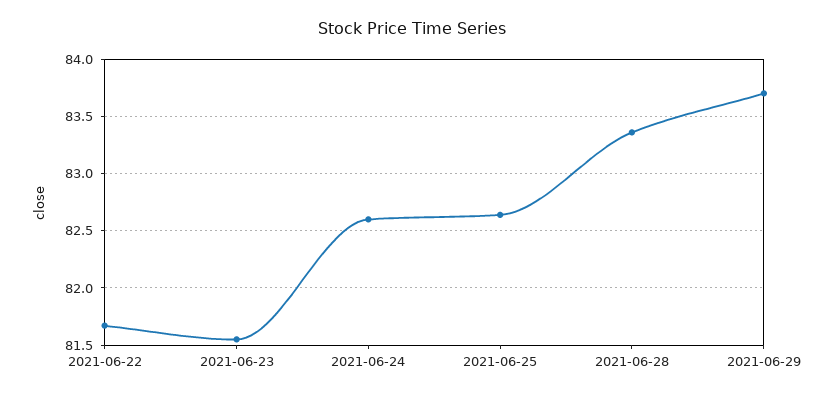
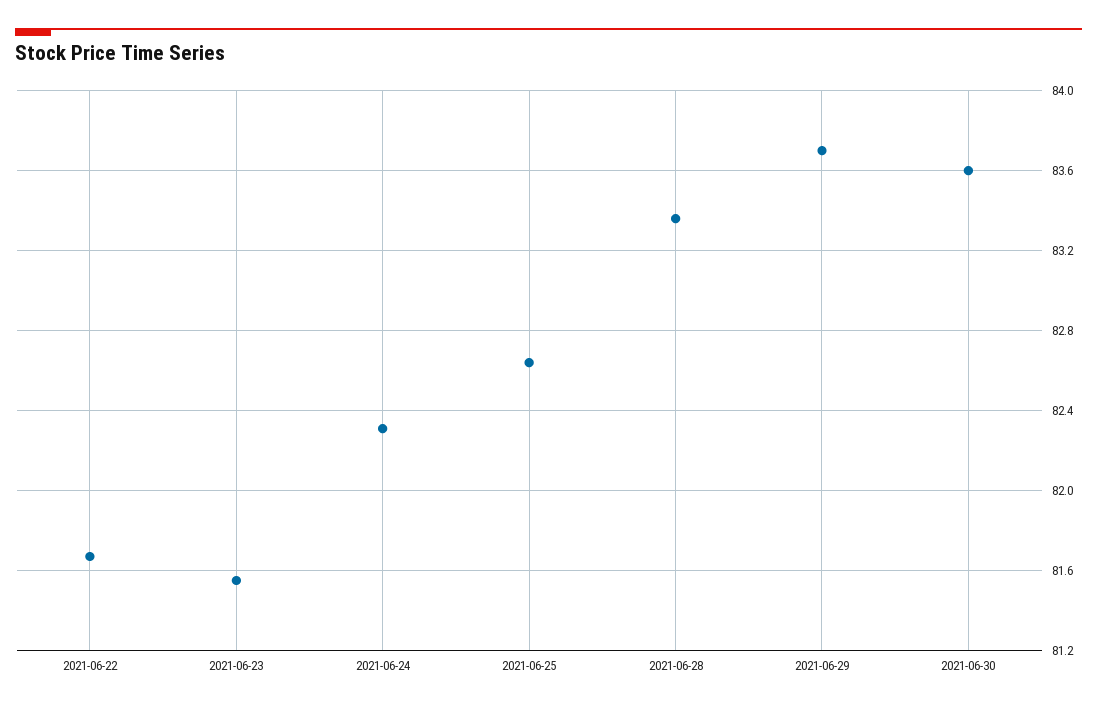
2021-06-24: 82.6 -> 82.3
2021-06-30: none -> 83.6

